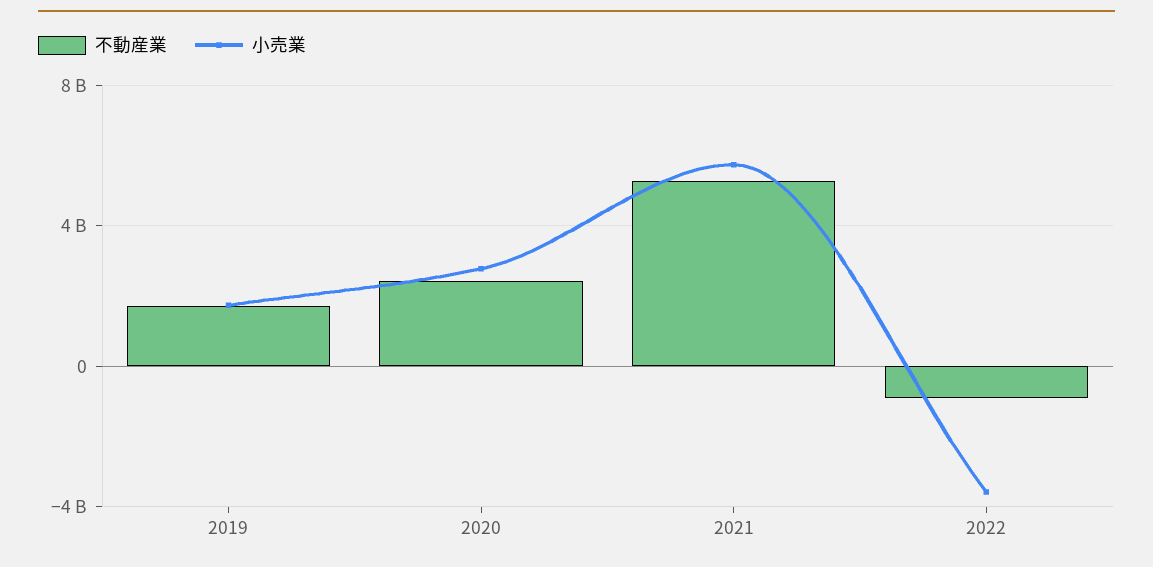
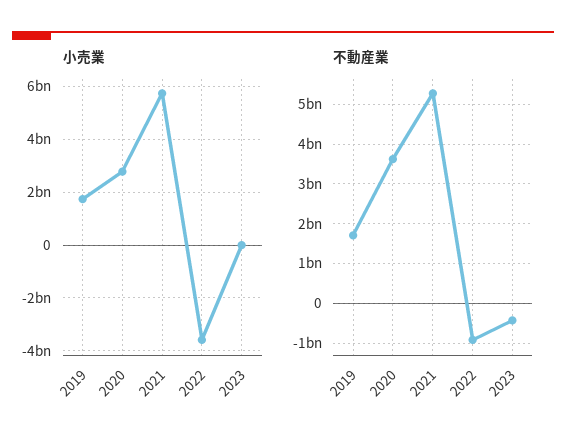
不動産業, 2020: 2500000000 -> 3600000000
小売業, 2023: none -> 0
不動産業, 2023: none -> -400000000

